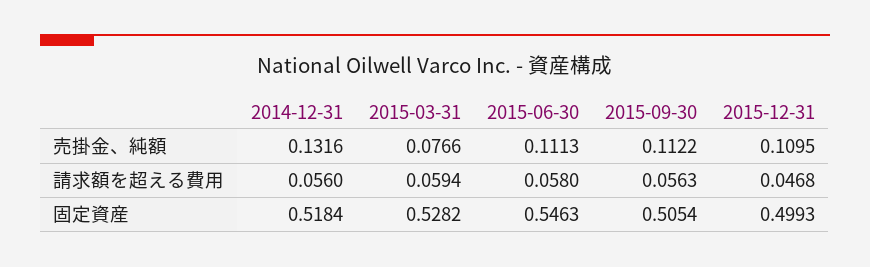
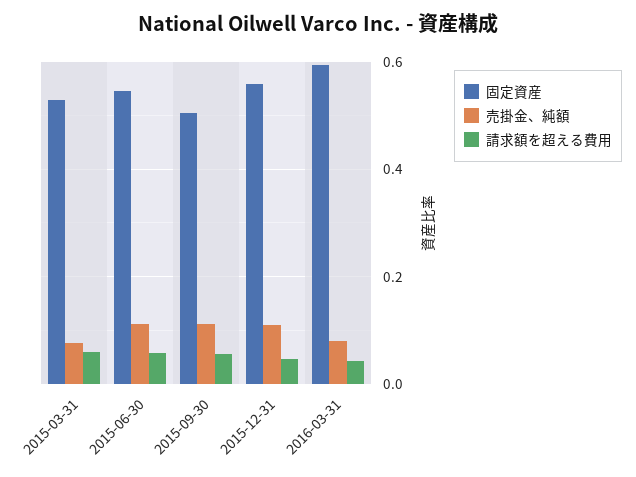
売掛金、純額, 2014-12-31: 0.1316 -> none
請求額を超える費用, 2014-12-31: 0.056 -> none
固定資産, 2014-12-31: 0.5184 -> none
固定資産, 2015-12-31: 0.4993 -> 0.56
固定資産, 2016-03-31: none -> 0.6
売掛金、純額, 2016-03-31: none -> 0.08
請求額を超える費用, 2016-03-31: none -> 0.04

